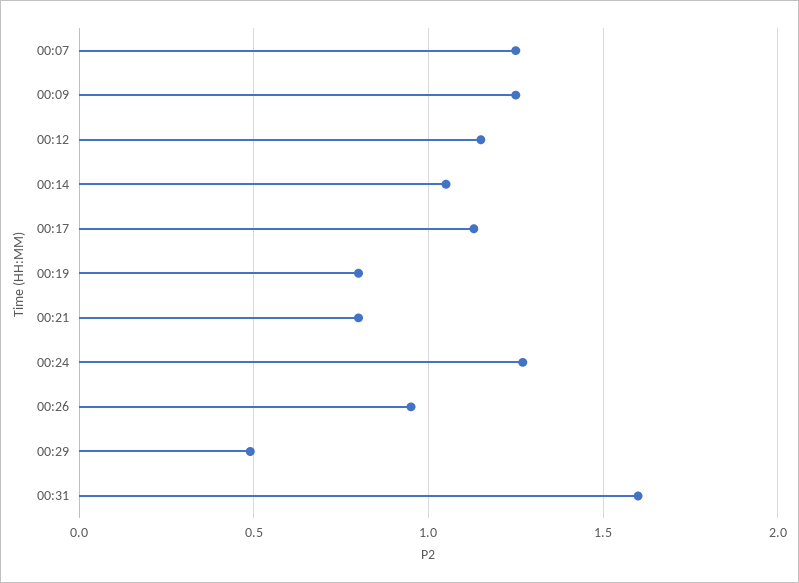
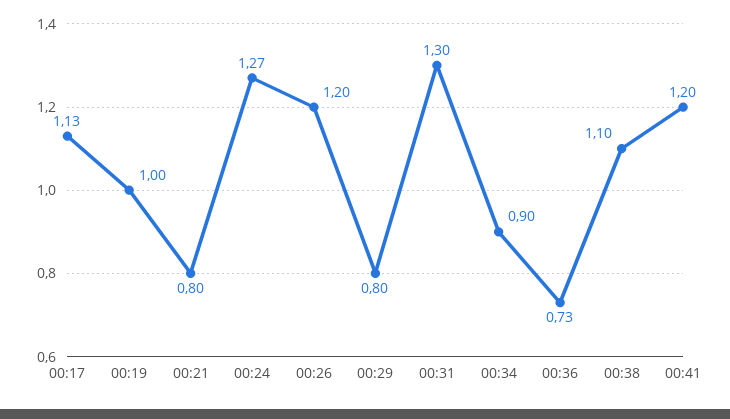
00:07: 1.25 -> none
00:09: 1.25 -> none
00:12: 1.15 -> none
00:14: 1.05 -> none
00:19: 0.8 -> 1
00:26: 0.95 -> 1.2
00:29: 0.5 -> 0.8
00:31: 1.6 -> 1.3
00:34: none -> 0.9
00:36: none -> 0.73
00:38: none -> 1.1
00:41: none -> 1.2

